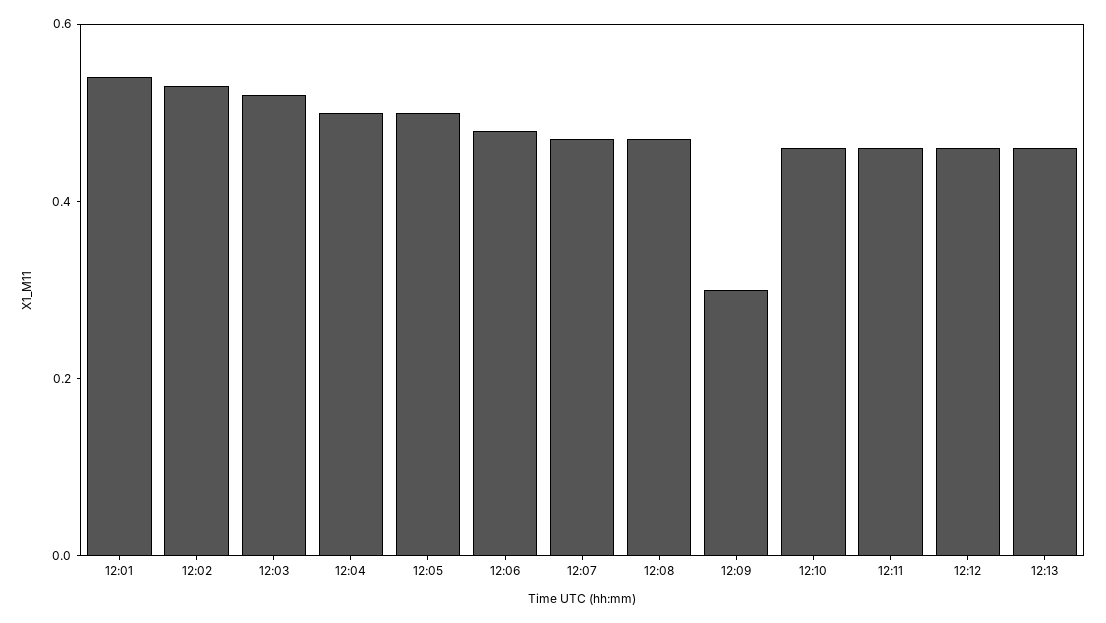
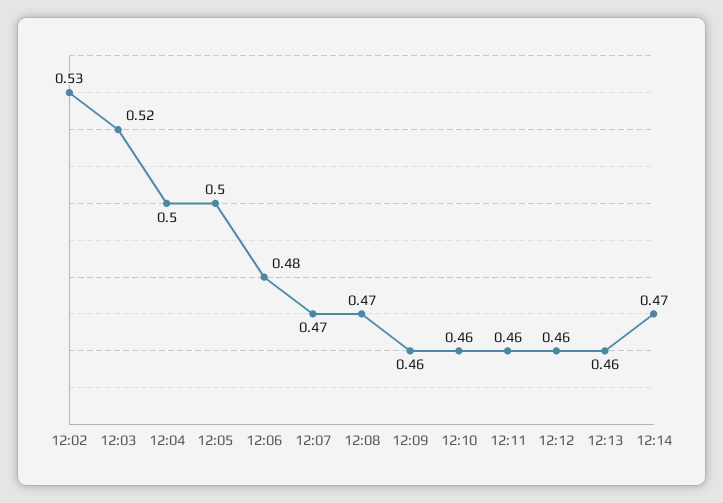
12:01: 0.55 -> none
12:09: 0.3 -> 0.46
12:14: none -> 0.47

